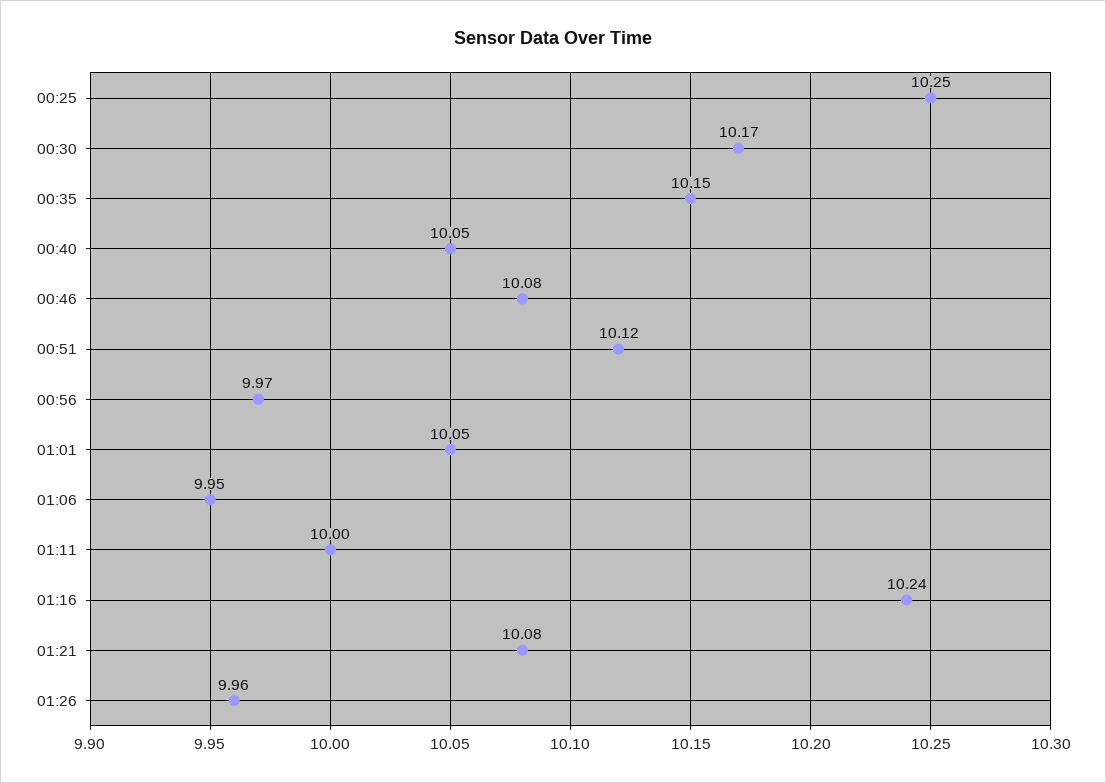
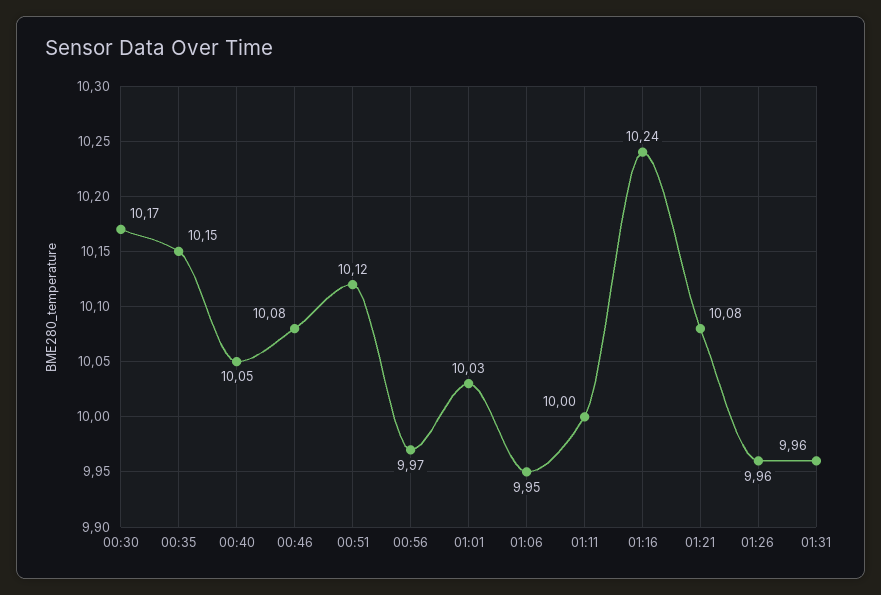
00:25: 10.25 -> none
01:01: 10.05 -> 10.03
01:31: none -> 9.96

